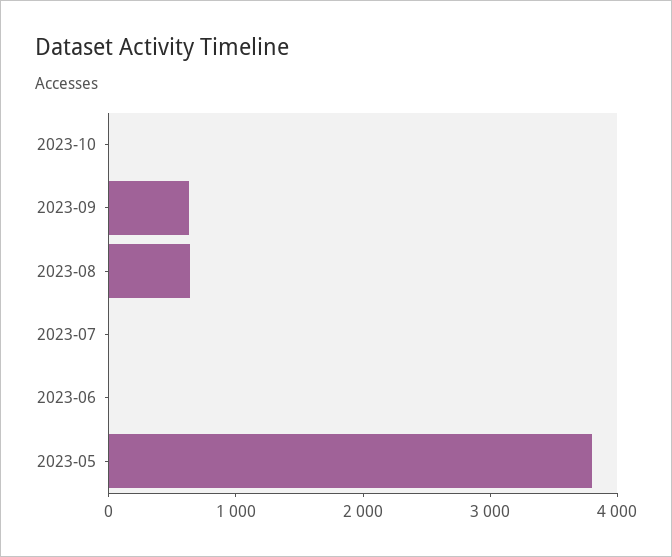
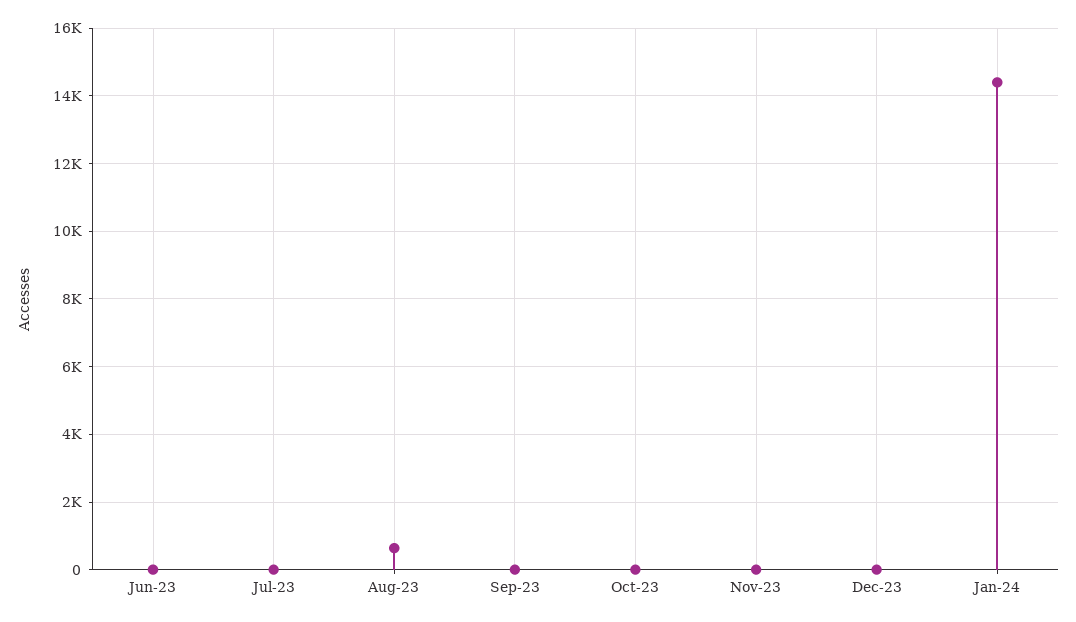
2023-09: 600 -> 0
2023-05: 3800 -> none
Nov-23: none -> 0
Dec-23: none -> 0
Jan-24: none -> 14400

